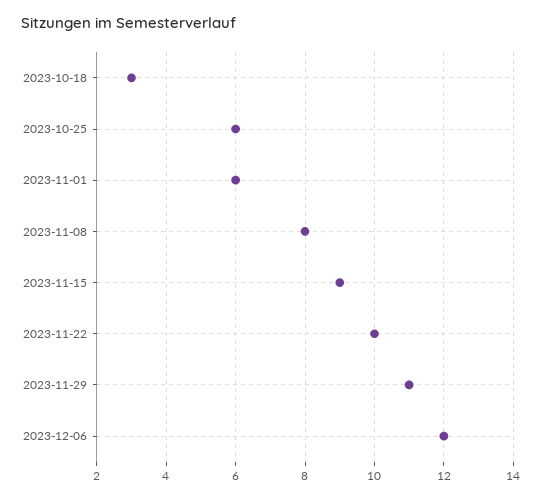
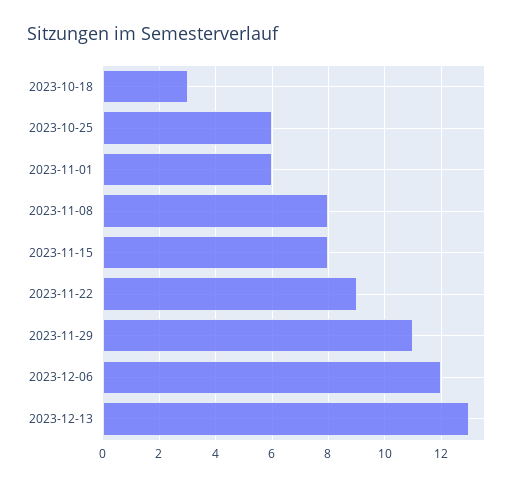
2023-11-15: 9 -> 8
2023-11-22: 10 -> 9
2023-12-13: none -> 13

